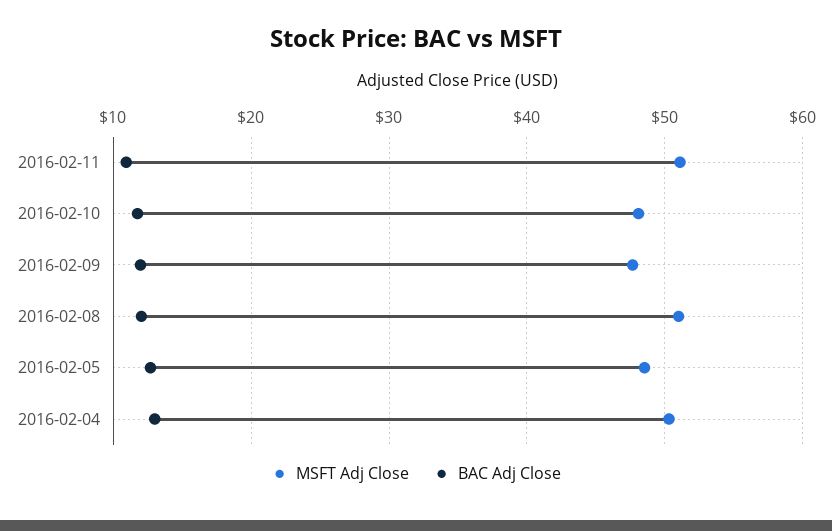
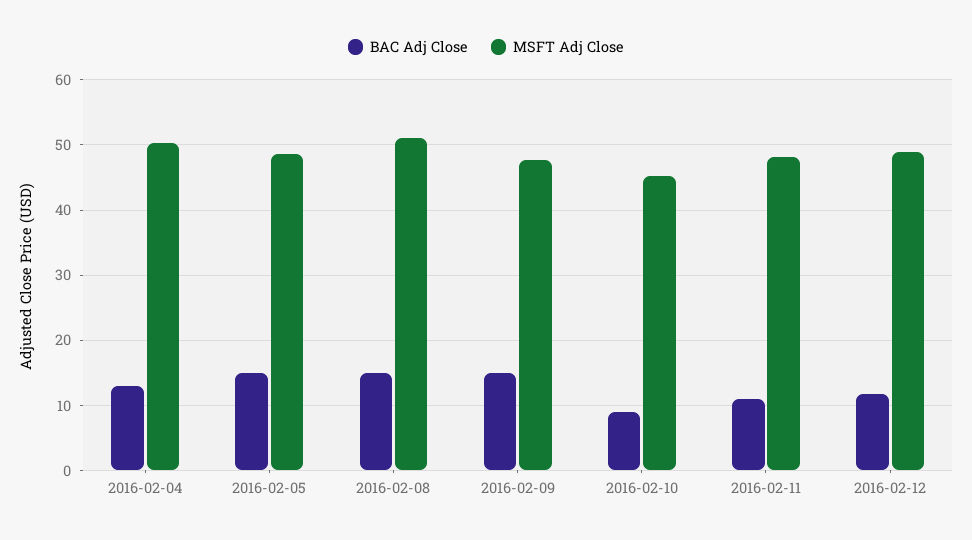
MSFT Adj Close, 2016-02-11: 51 -> 48
MSFT Adj Close, 2016-02-10: 48 -> 45
BAC Adj Close, 2016-02-10: 12 -> 9
BAC Adj Close, 2016-02-09: 12 -> 15
BAC Adj Close, 2016-02-08: 12 -> 15
BAC Adj Close, 2016-02-05: 13 -> 15
BAC Adj Close, 2016-02-12: none -> 12
MSFT Adj Close, 2016-02-12: none -> 49

